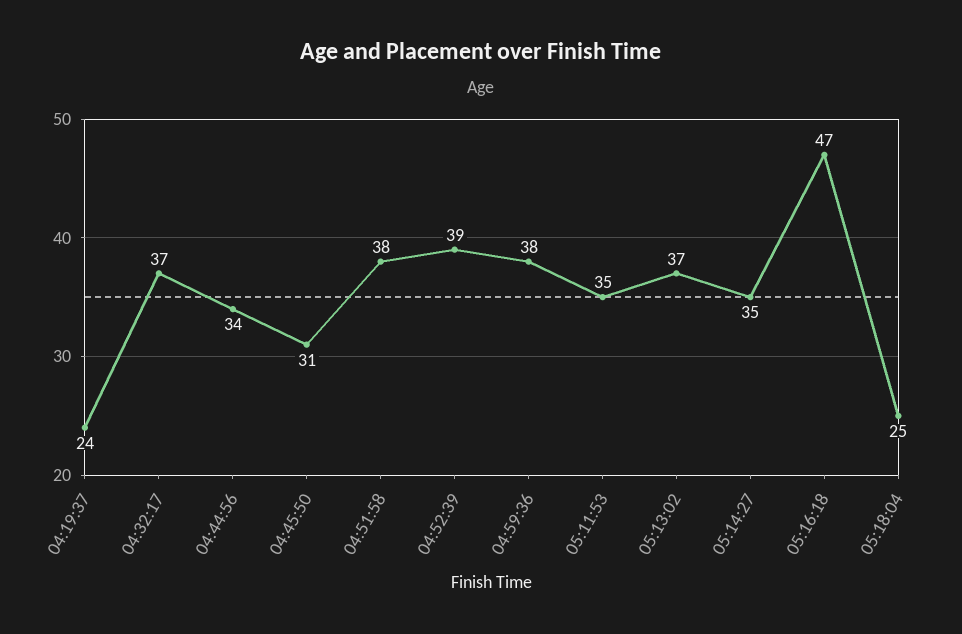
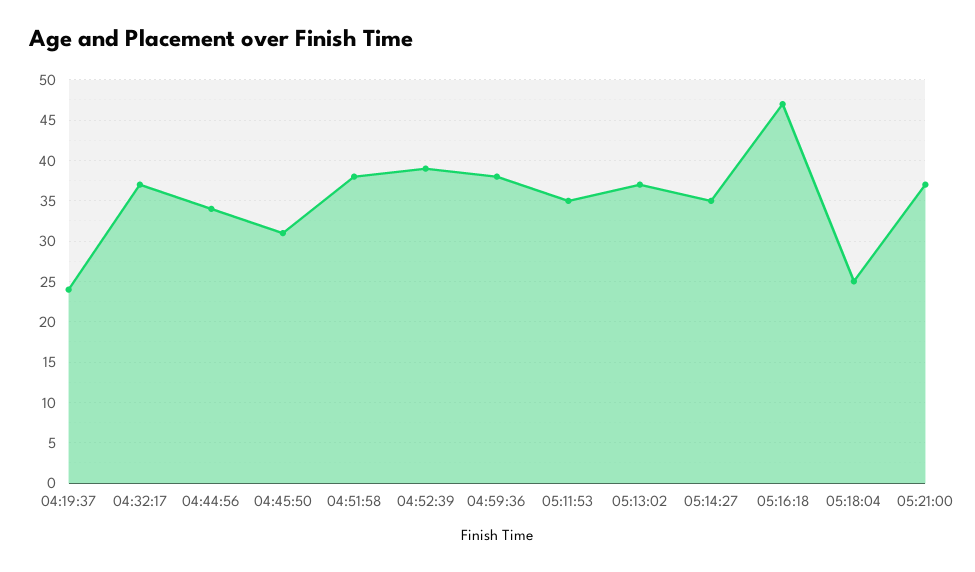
05:21:00: none -> 37

